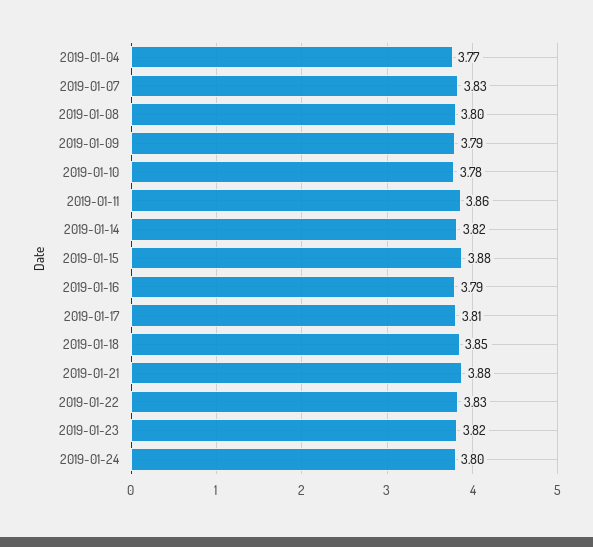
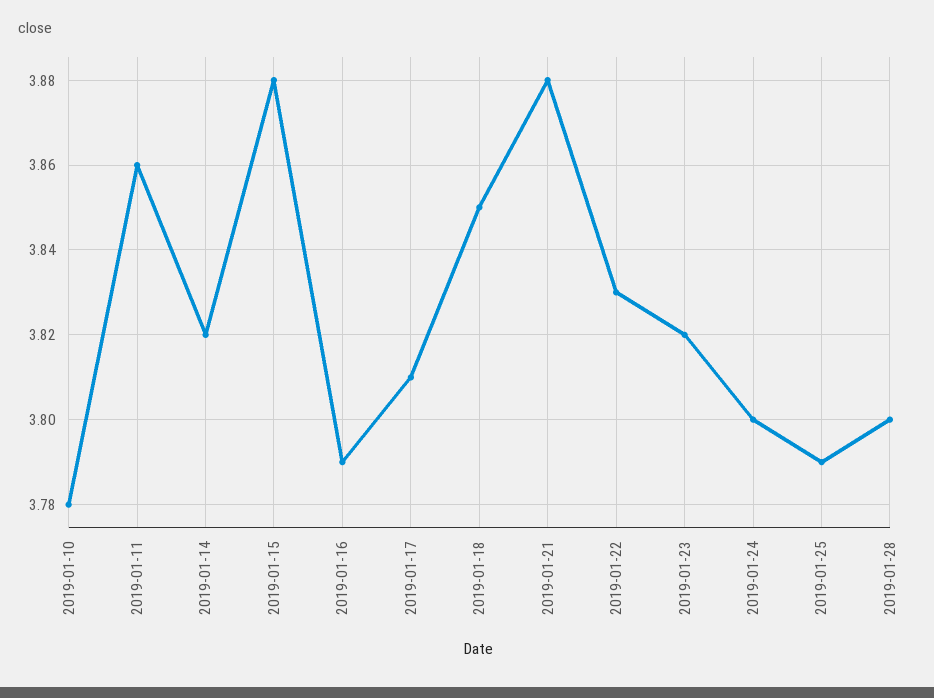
2019-01-04: 3.77 -> none
2019-01-07: 3.83 -> none
2019-01-08: 3.8 -> none
2019-01-09: 3.79 -> none
2019-01-25: none -> 3.79
2019-01-28: none -> 3.8

